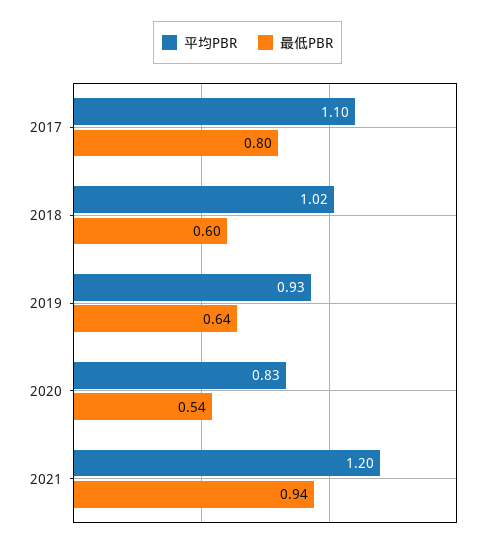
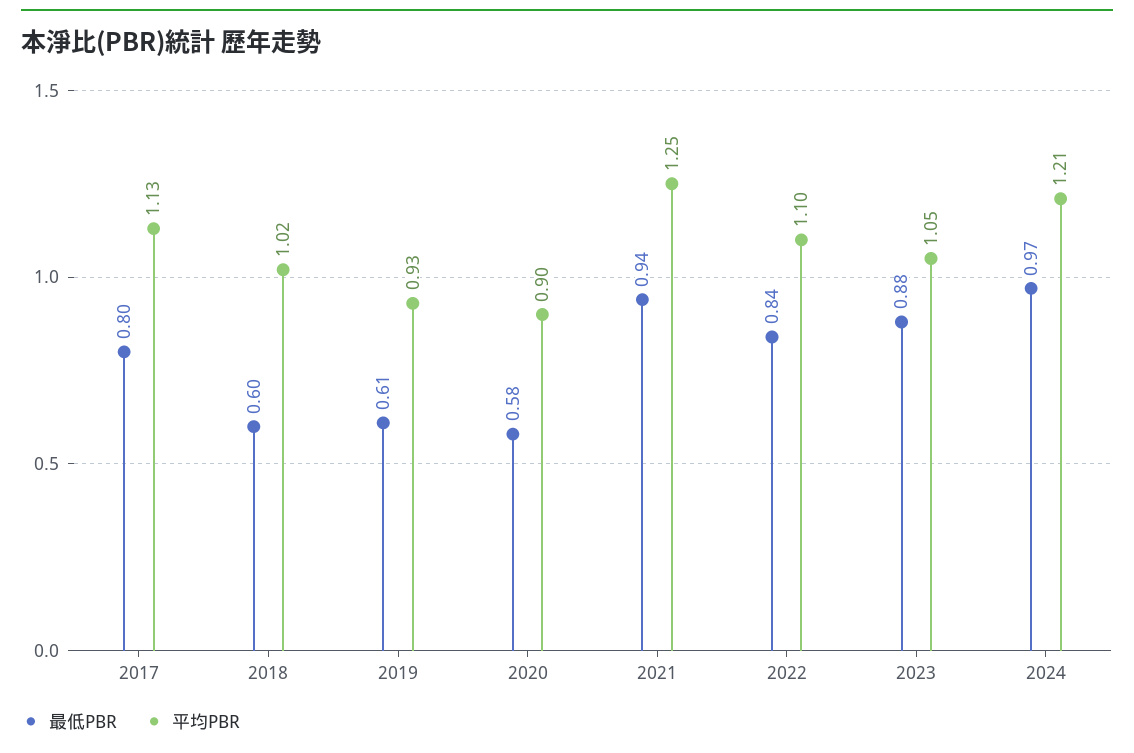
平均PBR, 2017: 1.1 -> 1.13
最低PBR, 2019: 0.64 -> 0.61
平均PBR, 2020: 0.83 -> 0.9
最低PBR, 2020: 0.54 -> 0.58
平均PBR, 2021: 1.2 -> 1.25
最低PBR, 2022: none -> 0.84
平均PBR, 2022: none -> 1.1
最低PBR, 2023: none -> 0.88
平均PBR, 2023: none -> 1.05
最低PBR, 2024: none -> 0.97
平均PBR, 2024: none -> 1.21

